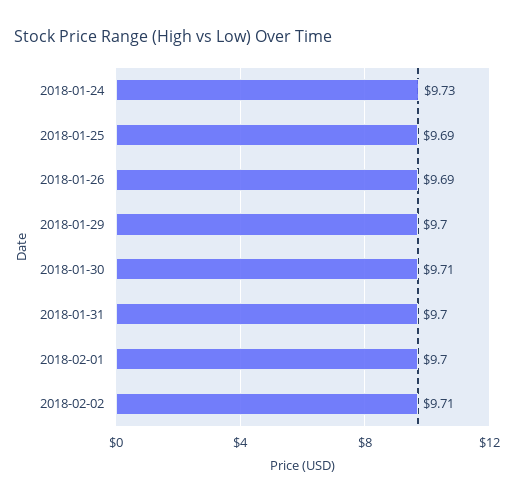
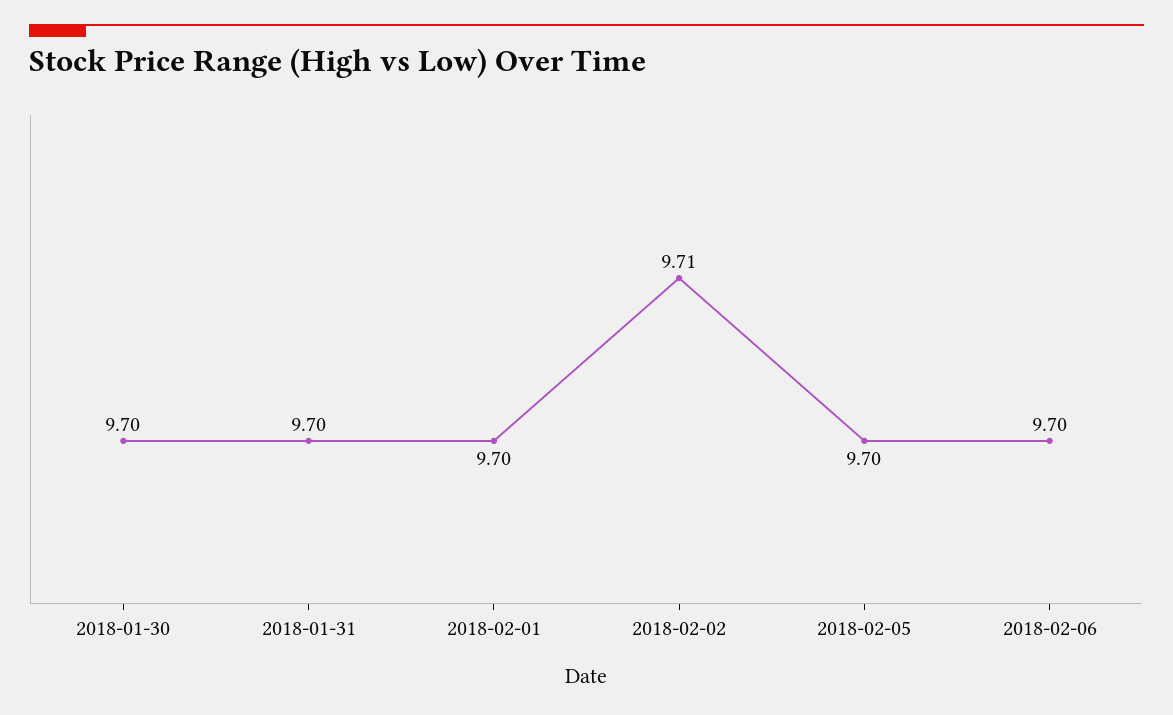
2018-01-24: 9.73 -> none
2018-01-25: 9.69 -> none
2018-01-26: 9.69 -> none
2018-01-29: 9.7 -> none
2018-01-30: 9.71 -> 9.7
2018-02-05: none -> 9.7
2018-02-06: none -> 9.7

